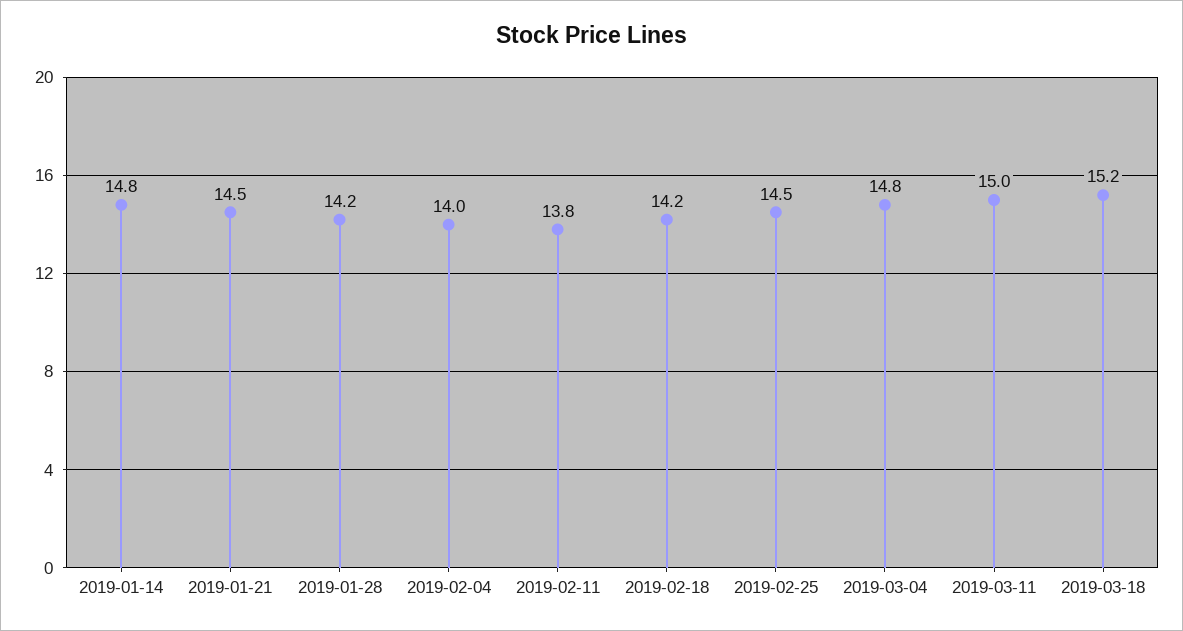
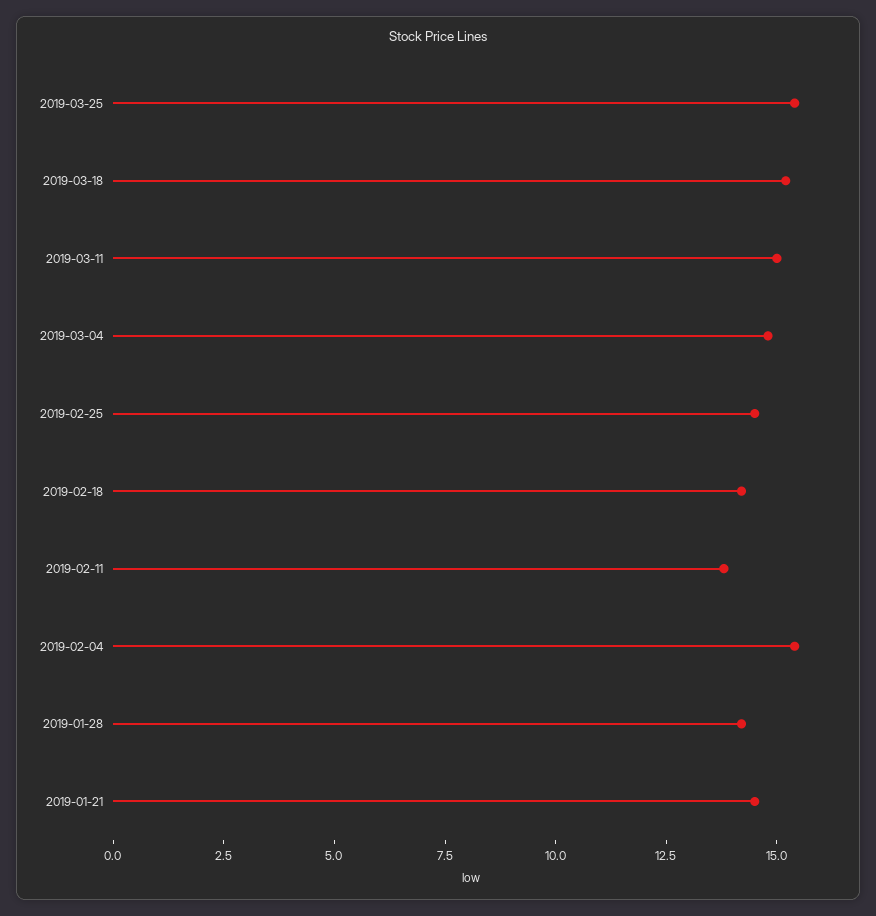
2019-01-14: 14.8 -> none
2019-02-04: 14 -> 15.5
2019-03-25: none -> 15.5

